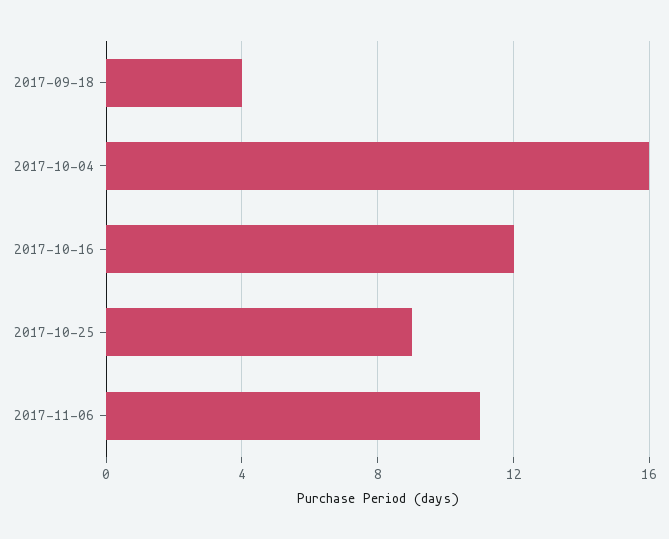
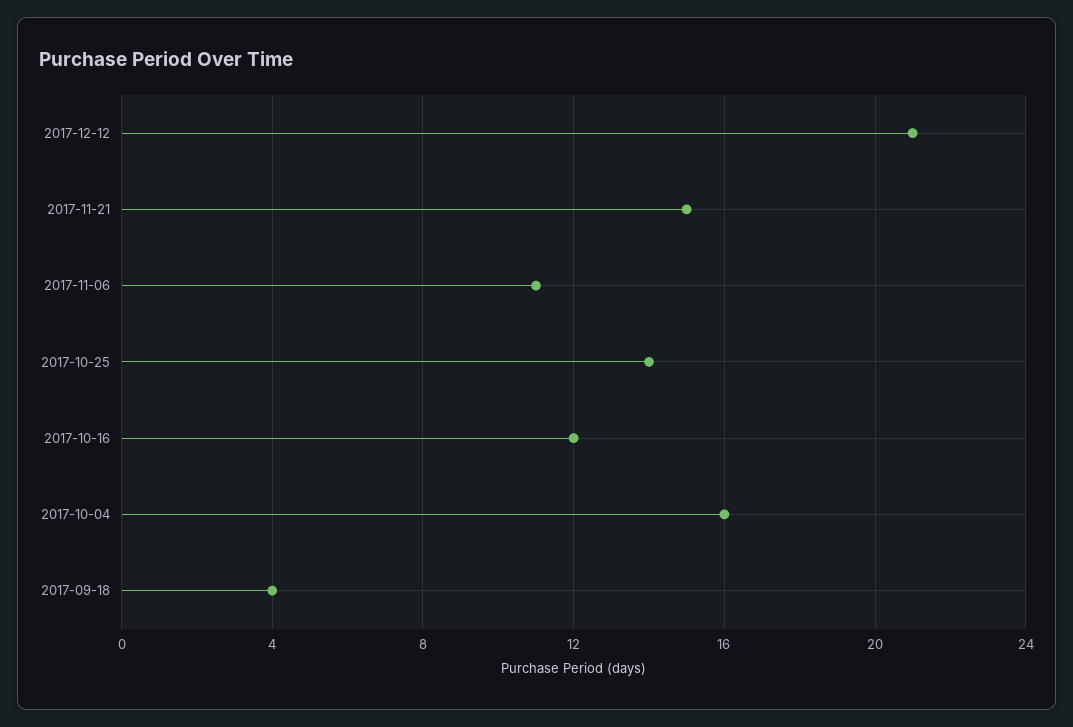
2017-10-25: 9 -> 14
2017-12-12: none -> 21
2017-11-21: none -> 15

